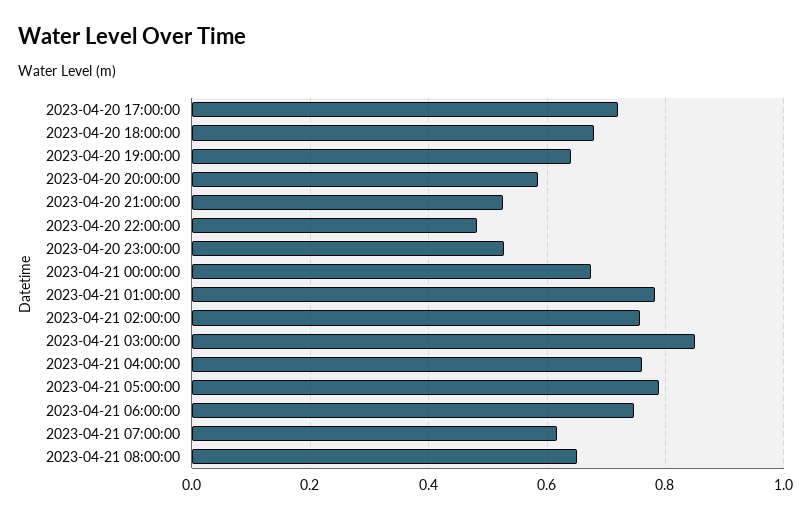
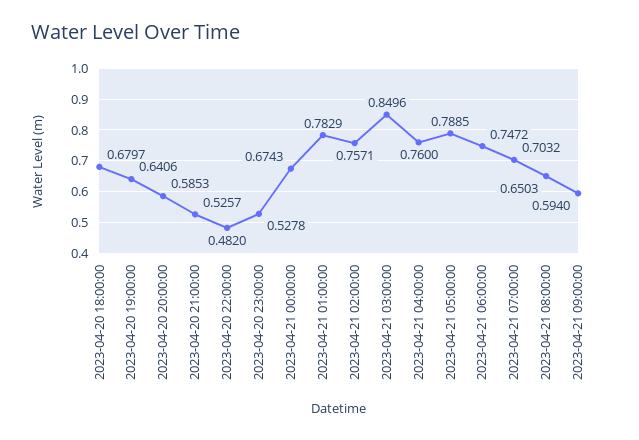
2023-04-20 17:00:00: 0.72 -> none
2023-04-21 07:00:00: 0.62 -> 0.7032
2023-04-21 09:00:00: none -> 0.594

